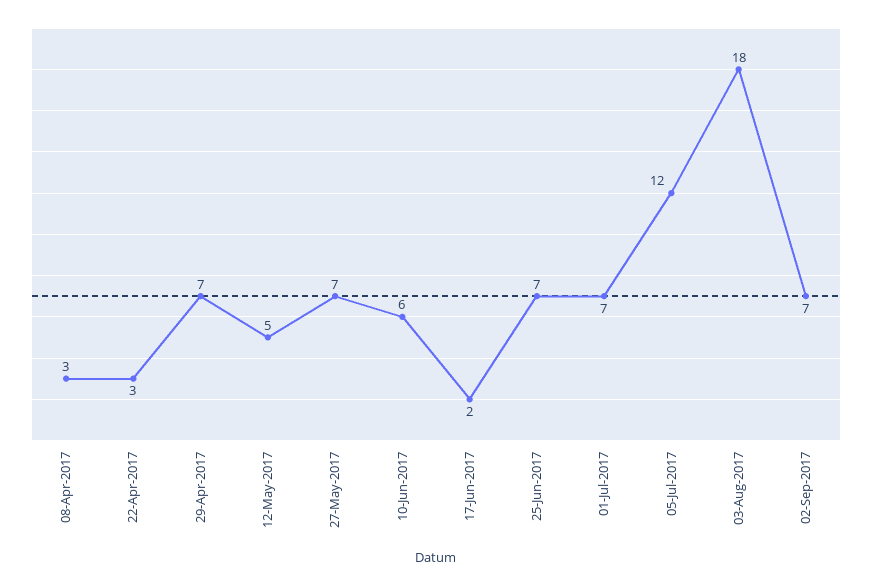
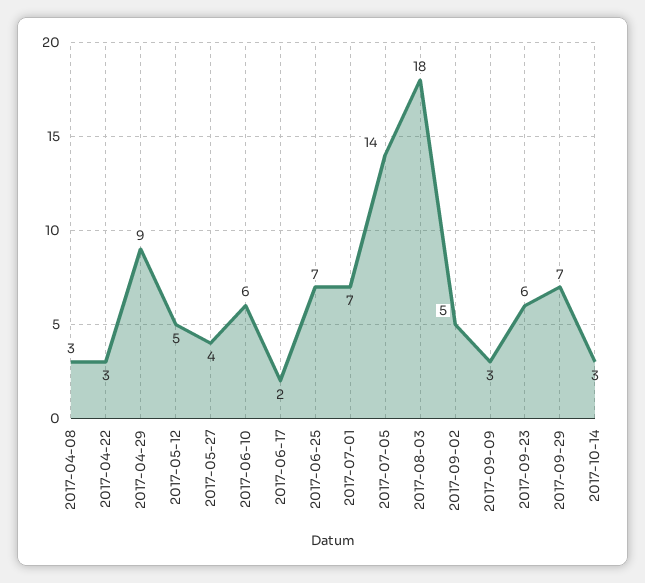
29-Apr-2017: 7 -> 9
27-May-2017: 7 -> 4
05-Jul-2017: 12 -> 14
02-Sep-2017: 7 -> 5
2017-09-09: none -> 3
2017-09-23: none -> 6
2017-09-29: none -> 7
2017-10-14: none -> 3

